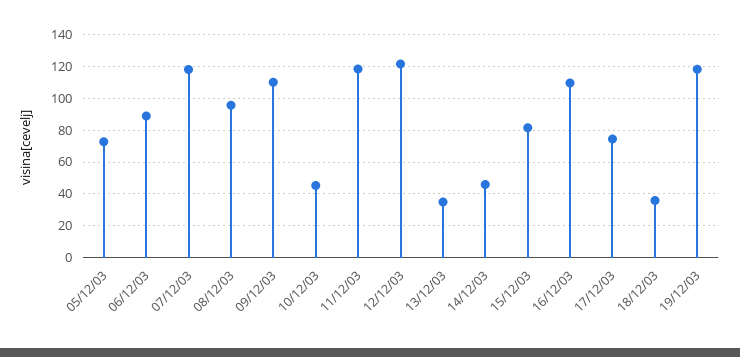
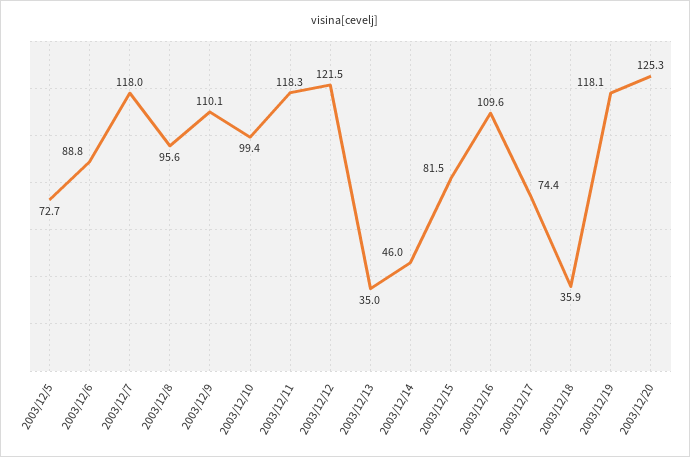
10/12/03: 45 -> 99.4
2003/12/20: none -> 125.3

